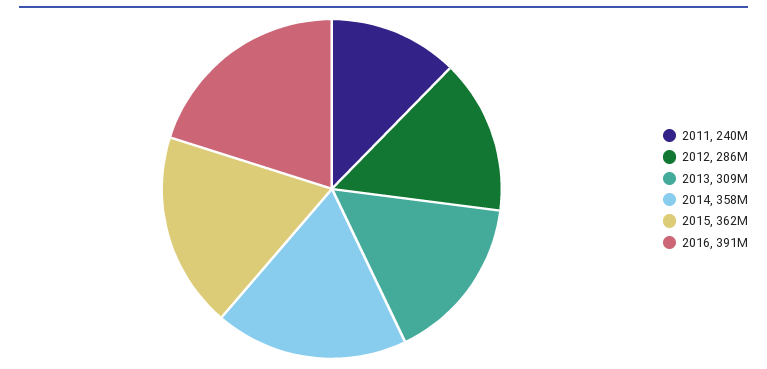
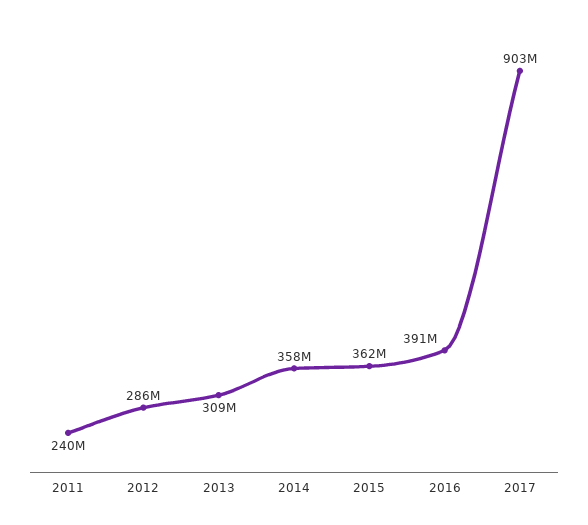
2017: none -> 903000000

